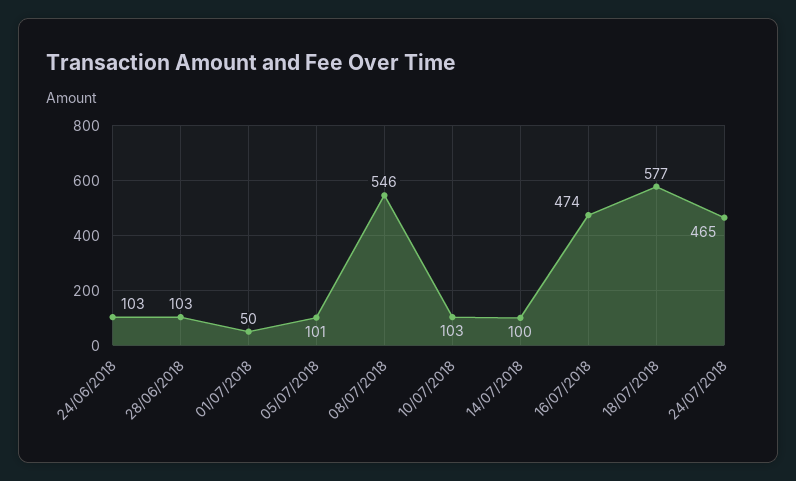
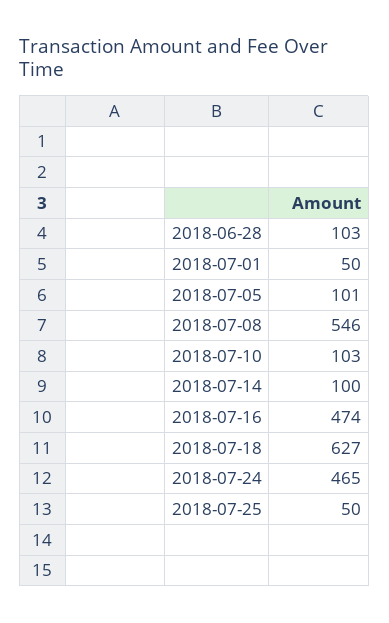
24/06/2018: 103 -> none
18/07/2018: 577 -> 627
2018-07-25: none -> 50

